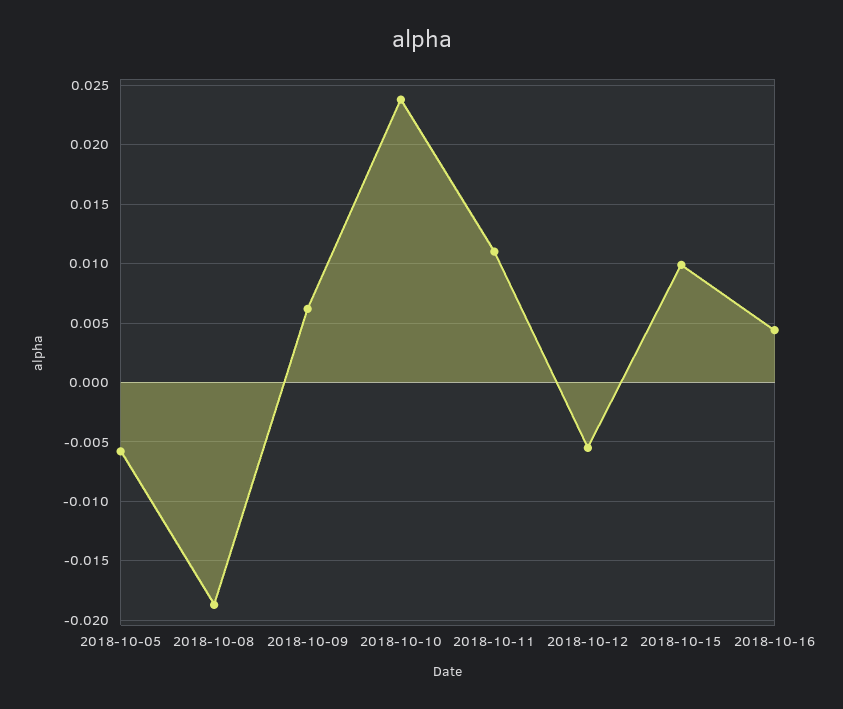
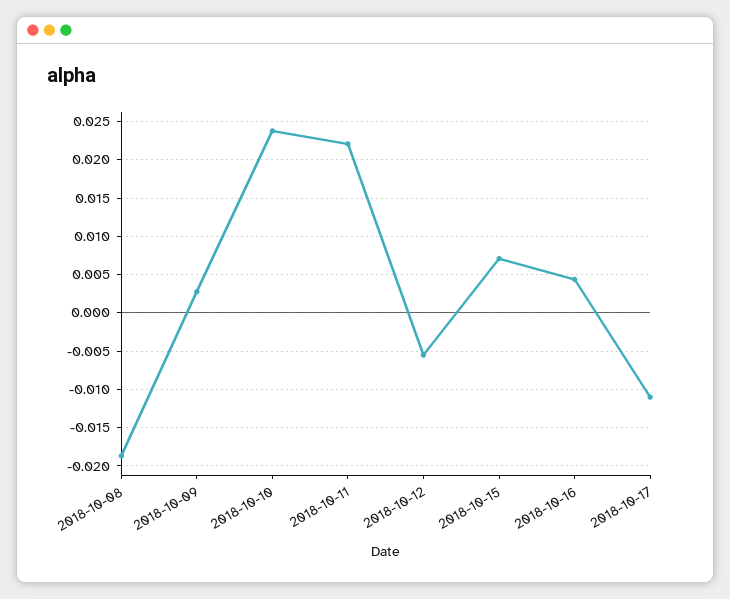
2018-10-05: -0.006 -> none
2018-10-09: 0.006 -> 0.003
2018-10-11: 0.011 -> 0.022
2018-10-15: 0.01 -> 0.007
2018-10-17: none -> -0.011

